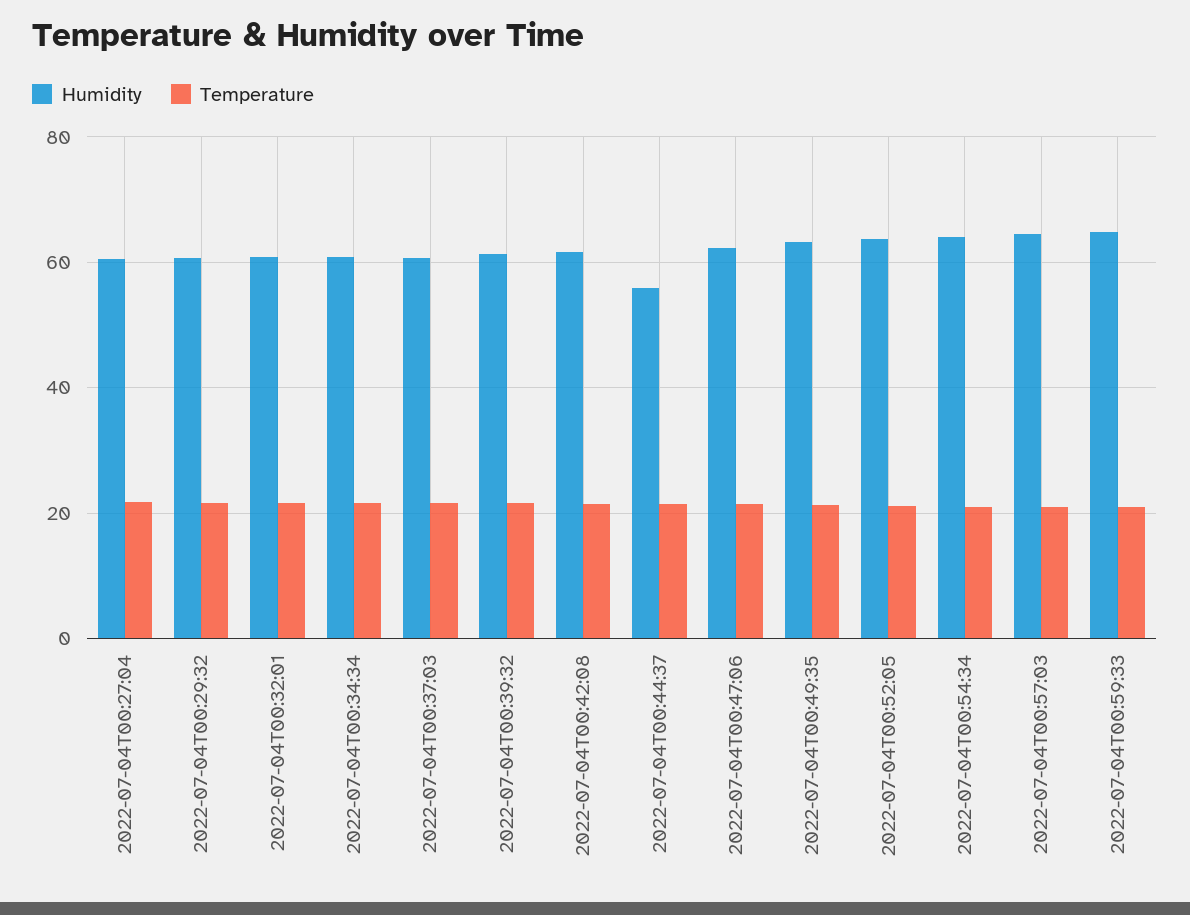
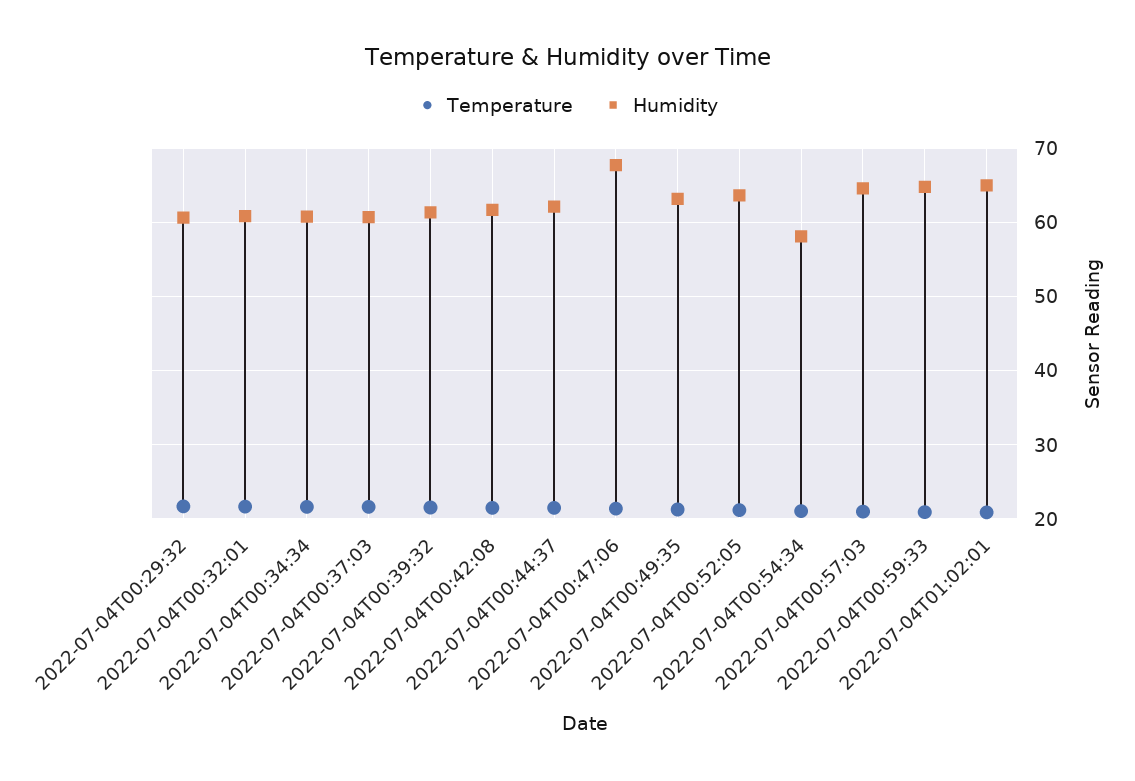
Humidity, 2022-07-04T00:27:04: 60 -> none
Temperature, 2022-07-04T00:27:04: 22 -> none
Humidity, 2022-07-04T00:44:37: 56 -> 62
Humidity, 2022-07-04T00:47:06: 62 -> 68
Humidity, 2022-07-04T00:54:34: 64 -> 58
Temperature, 2022-07-04T01:02:01: none -> 21
Humidity, 2022-07-04T01:02:01: none -> 65

